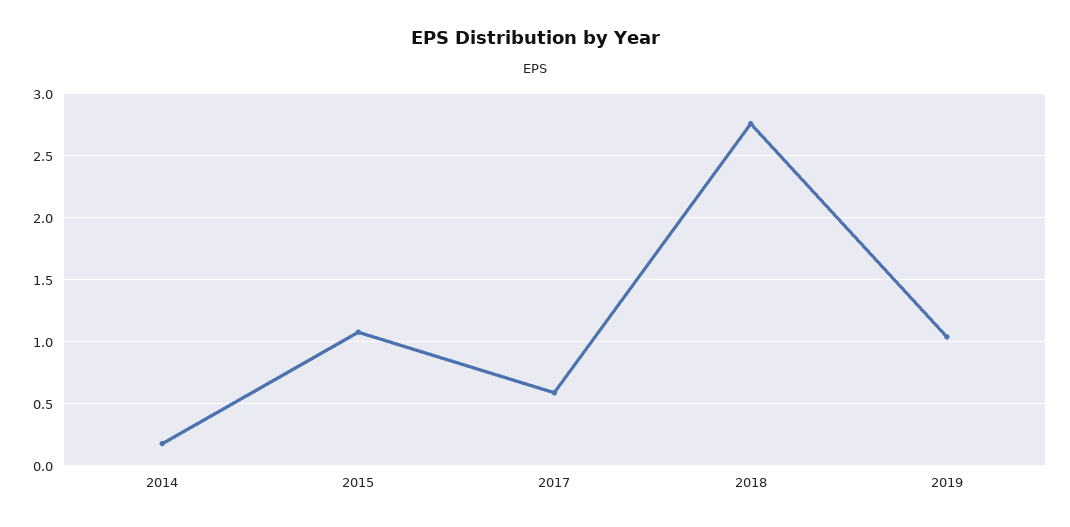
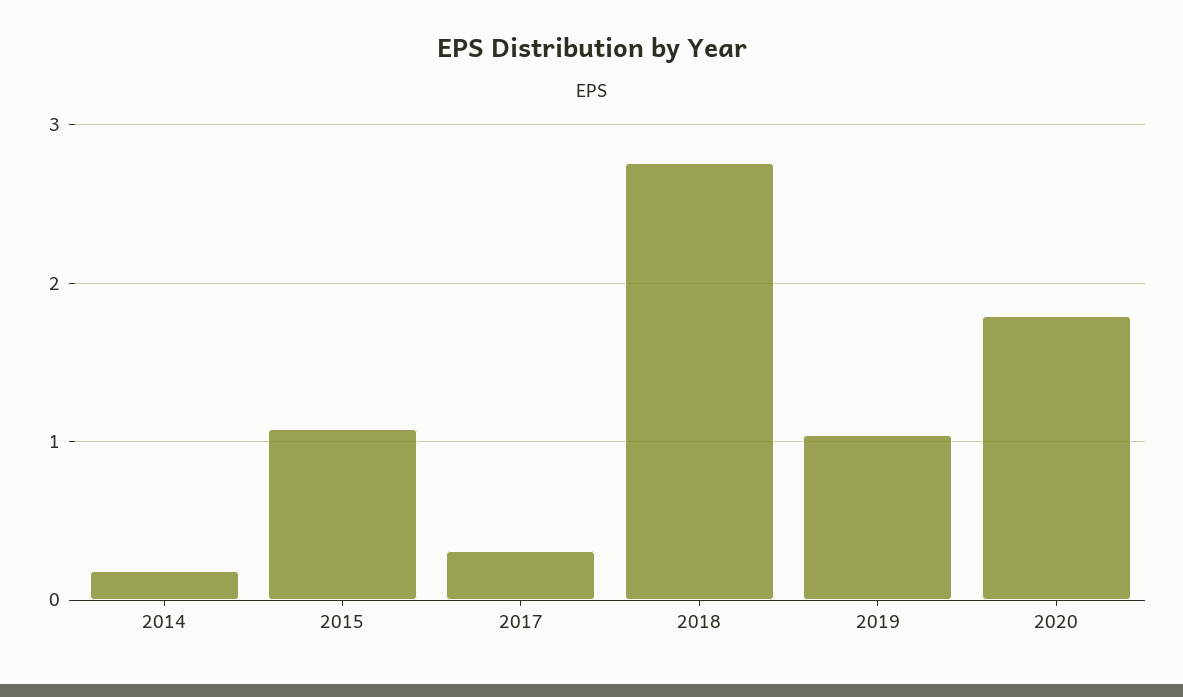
2017: 0.6 -> 0.3
2020: none -> 1.8

